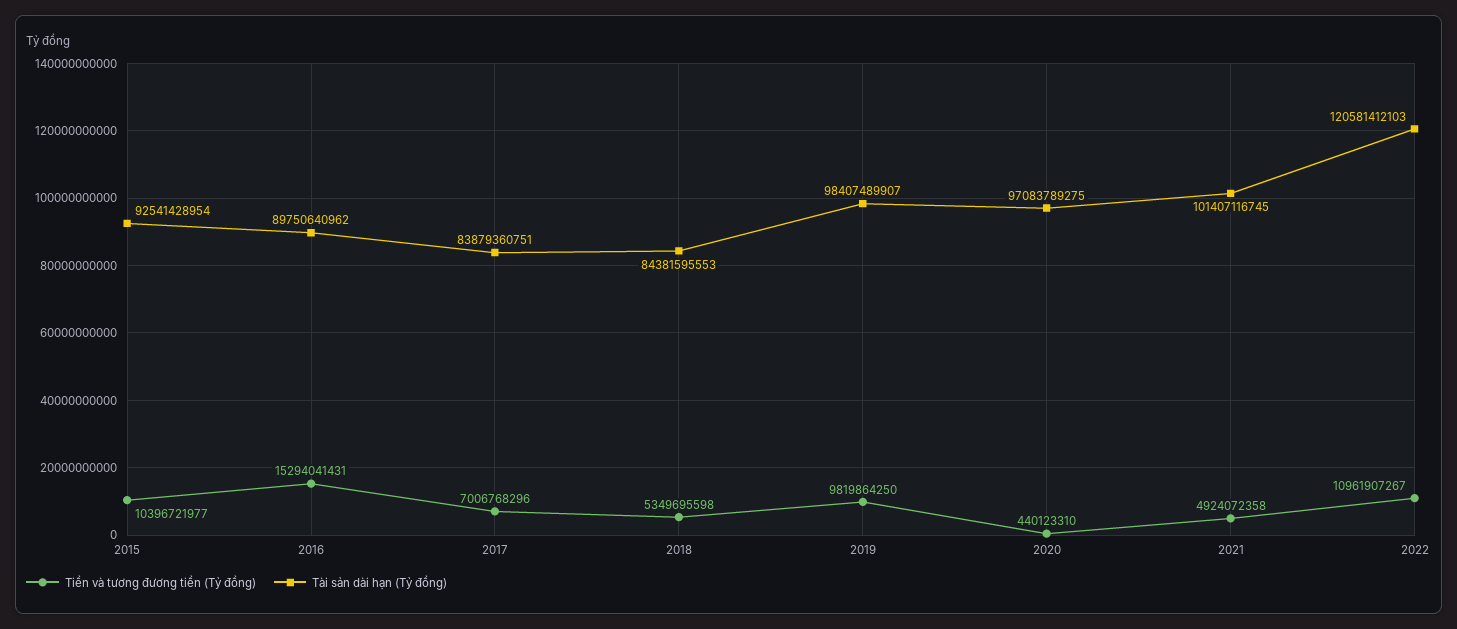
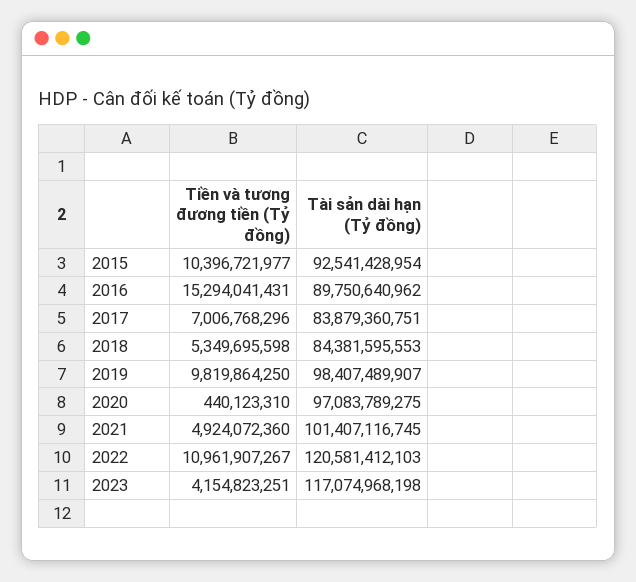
Tiền và tương đương tiền (Tỷ đồng), 2021: 4924072358 -> 4924072360
Tiền và tương đương tiền (Tỷ đồng), 2023: none -> 4154823251
Tài sản dài hạn (Tỷ đồng), 2023: none -> 117074968198

